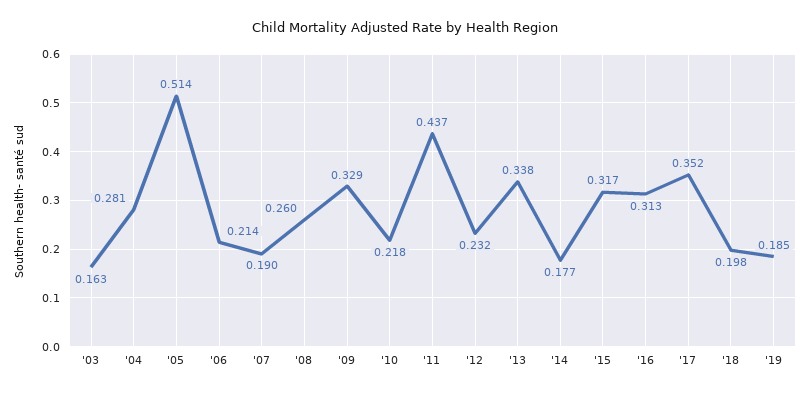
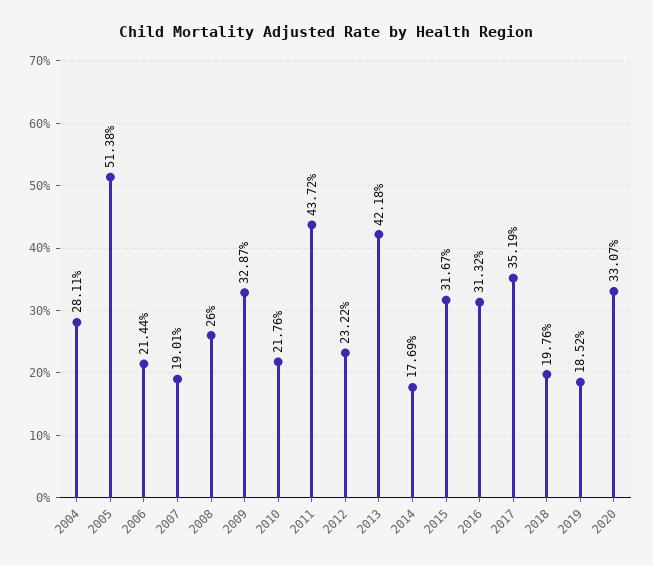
'03: 0.163 -> none
'13: 0.338 -> 0.4218
2020: none -> 0.3307

